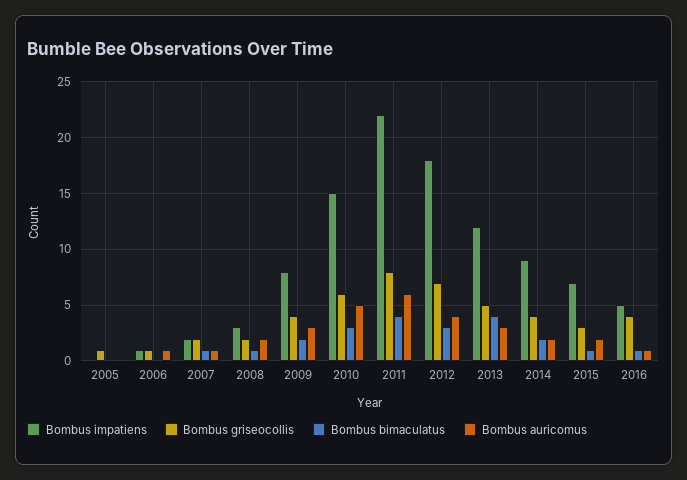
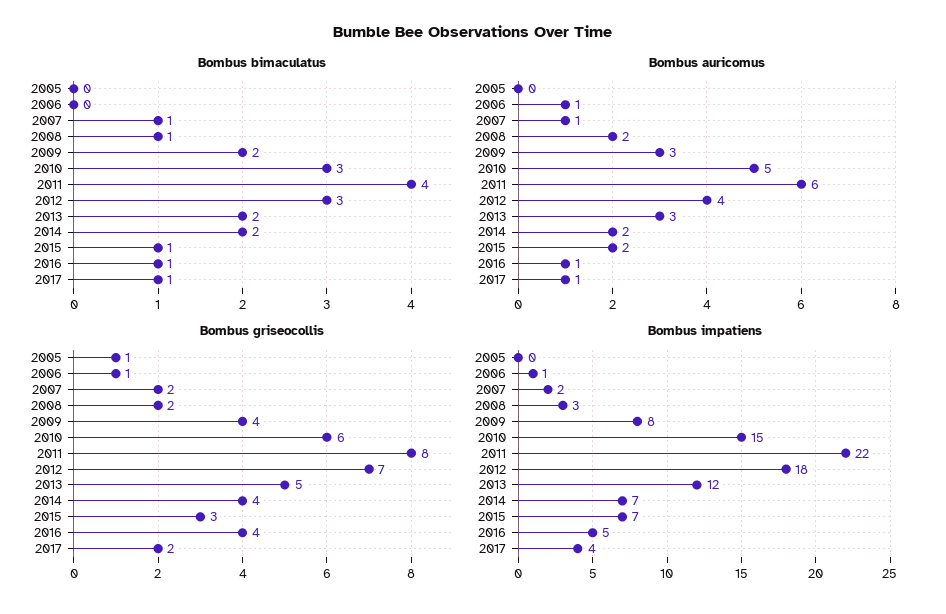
Bombus bimaculatus, 2013: 4 -> 2
Bombus impatiens, 2014: 9 -> 7
Bombus bimaculatus, 2017: none -> 1
Bombus auricomus, 2017: none -> 1
Bombus griseocollis, 2017: none -> 2
Bombus impatiens, 2017: none -> 4

